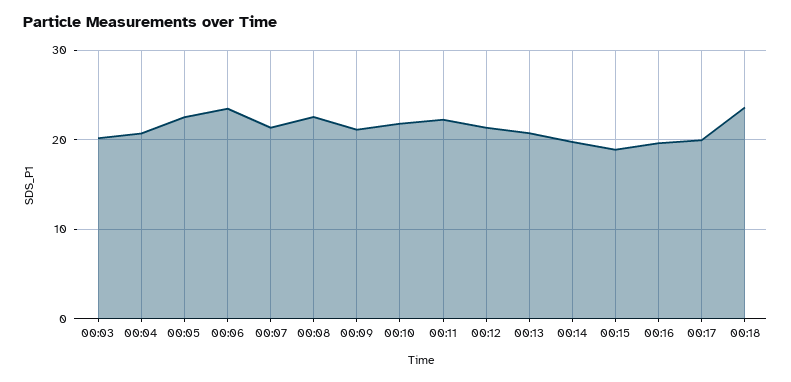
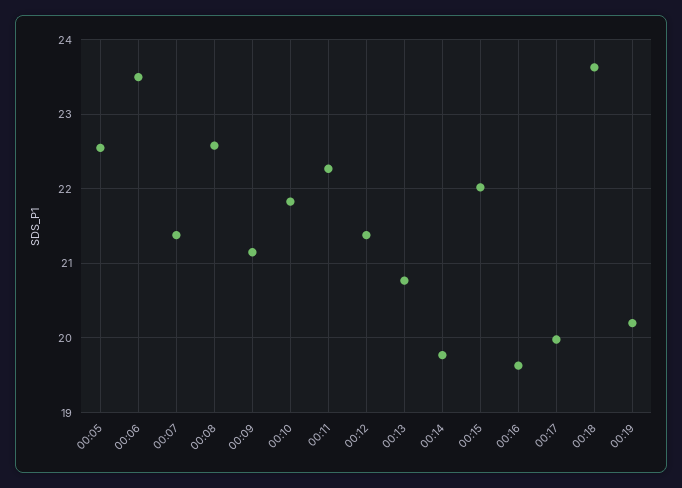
00:03: 20 -> none
00:04: 21 -> none
00:15: 19 -> 22
00:19: none -> 20.2

